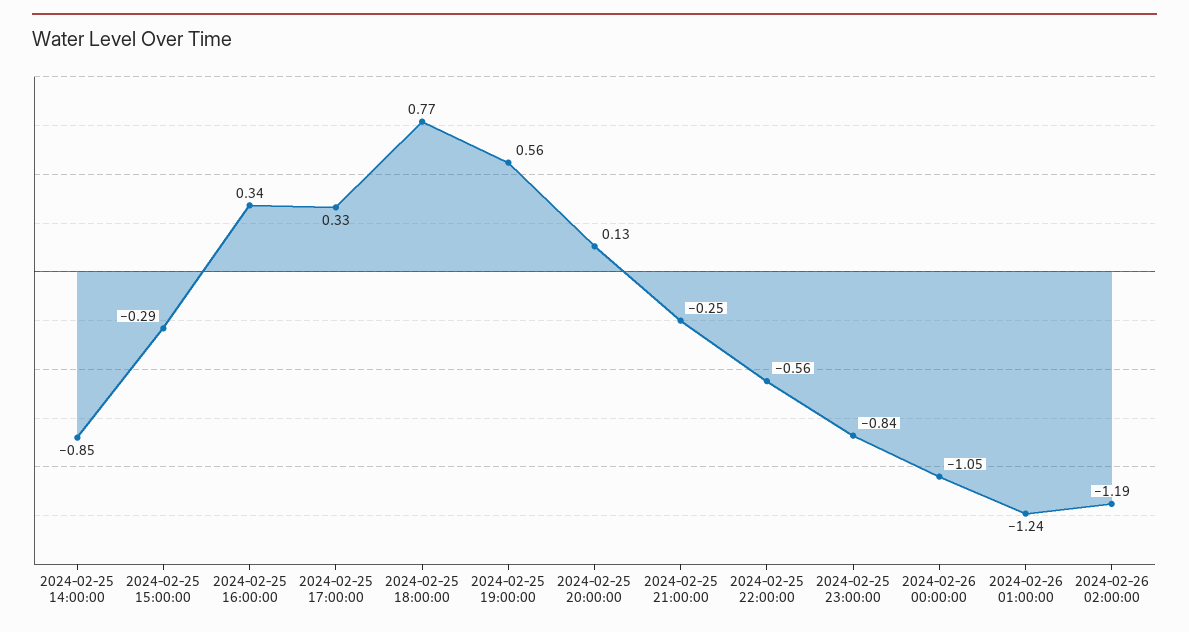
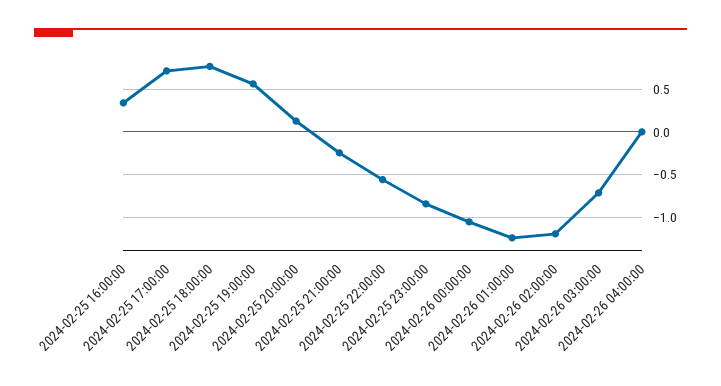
2024-02-25 14:00:00: -0.85 -> none
2024-02-25 15:00:00: -0.29 -> none
2024-02-25 17:00:00: 0.33 -> 0.7
2024-02-26 03:00:00: none -> -0.7
2024-02-26 04:00:00: none -> 0

